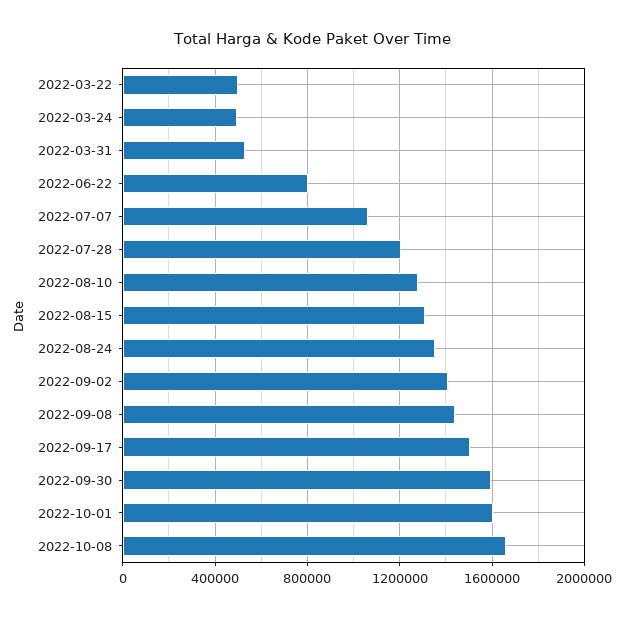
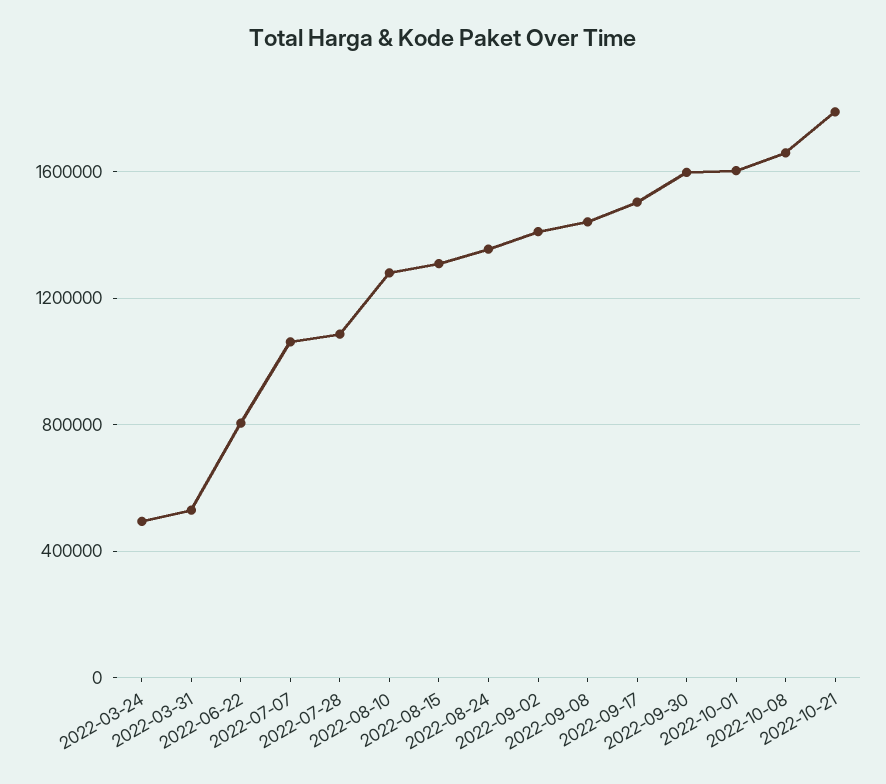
2022-03-22: 500000 -> none
2022-07-28: 1200000 -> 1100000
2022-10-21: none -> 1800000

